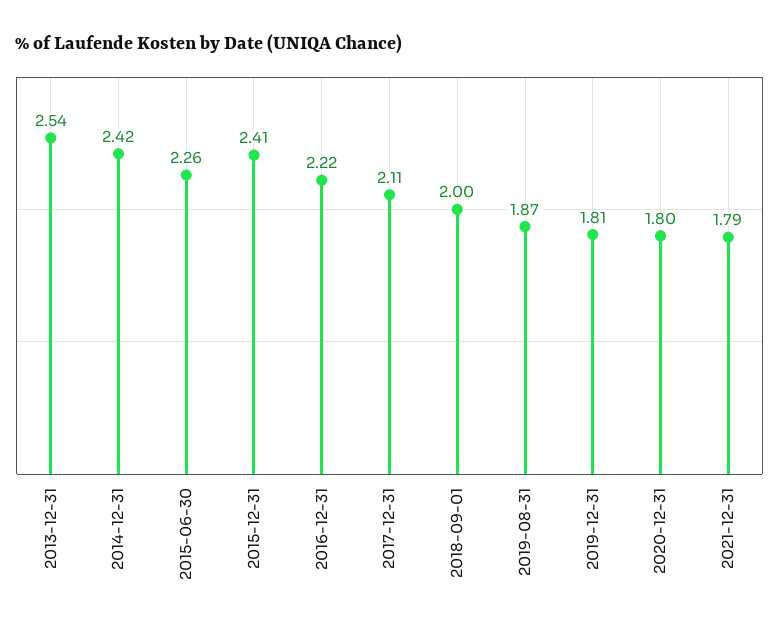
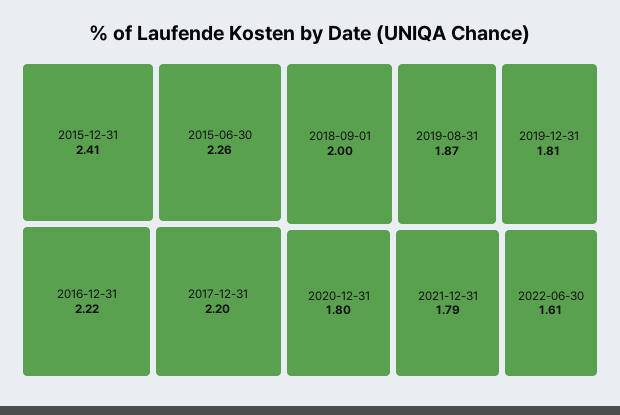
2013-12-31: 2.54 -> none
2014-12-31: 2.42 -> none
2017-12-31: 2.11 -> 2.2
2022-06-30: none -> 1.61

